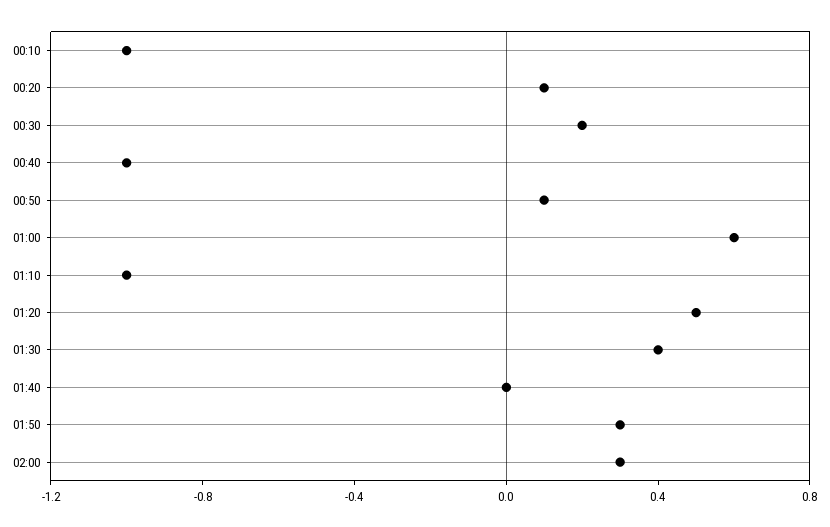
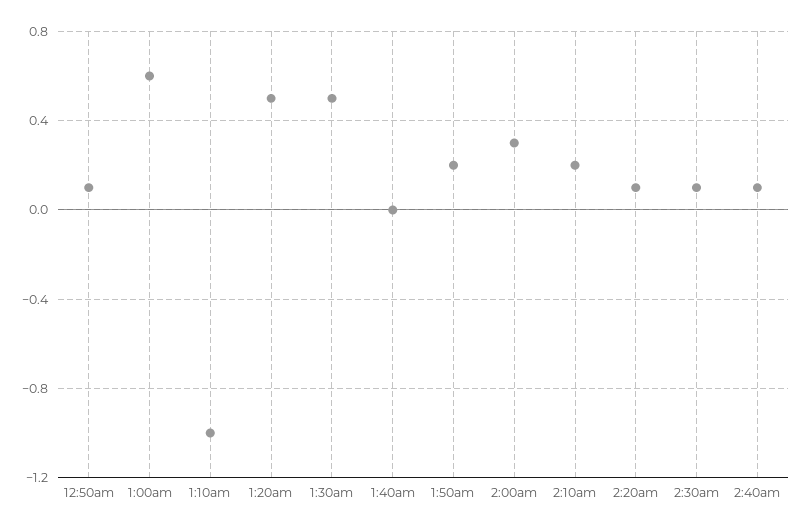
00:10: -1 -> none
00:20: 0.1 -> none
00:30: 0.2 -> none
00:40: -1 -> none
01:30: 0.4 -> 0.5
01:50: 0.3 -> 0.2
2:10am: none -> 0.2
2:20am: none -> 0.1
2:30am: none -> 0.1
2:40am: none -> 0.1

